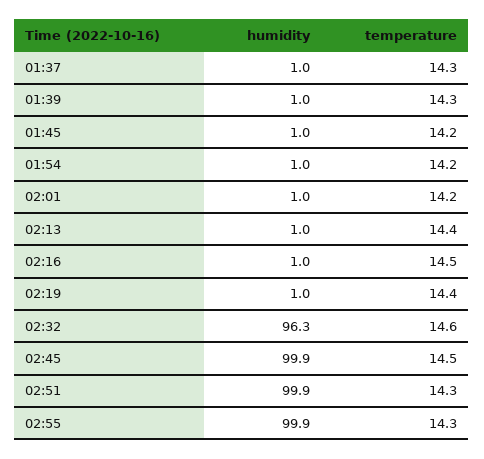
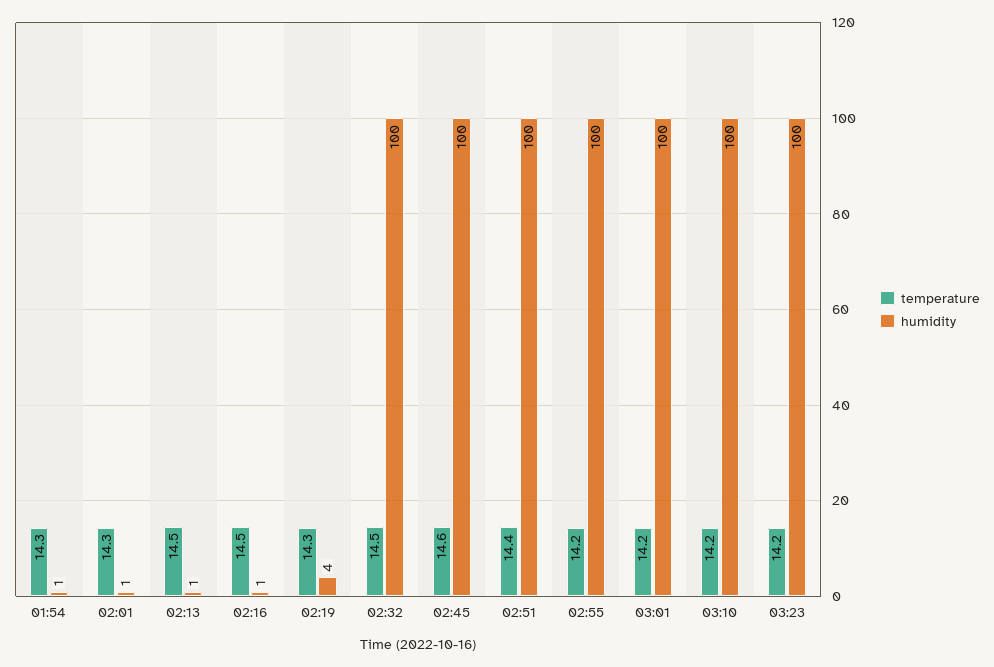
humidity, 01:37: 1 -> none
temperature, 01:37: 14.3 -> none
humidity, 01:39: 1 -> none
temperature, 01:39: 14.3 -> none
humidity, 01:45: 1 -> none
temperature, 01:45: 14.2 -> none
temperature, 01:54: 14.2 -> 14.3
temperature, 02:01: 14.2 -> 14.3
temperature, 02:13: 14.4 -> 14.5
humidity, 02:19: 1 -> 4
temperature, 02:19: 14.4 -> 14.3
humidity, 02:32: 96.3 -> 100
temperature, 02:32: 14.6 -> 14.5
temperature, 02:45: 14.5 -> 14.6
temperature, 02:51: 14.3 -> 14.4
temperature, 02:55: 14.3 -> 14.2
temperature, 03:01: none -> 14.2
humidity, 03:01: none -> 100
temperature, 03:10: none -> 14.2
humidity, 03:10: none -> 100
temperature, 03:23: none -> 14.2
humidity, 03:23: none -> 100

